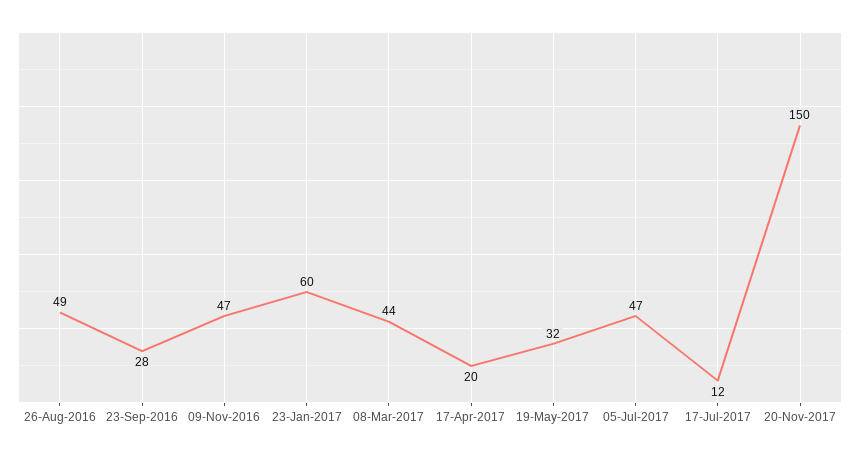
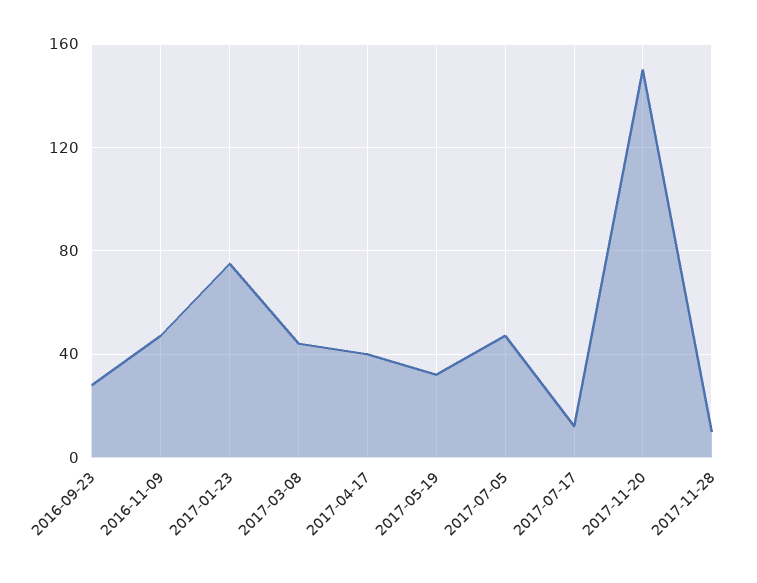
26-Aug-2016: 49 -> none
23-Jan-2017: 60 -> 75
17-Apr-2017: 20 -> 40
2017-11-28: none -> 10

